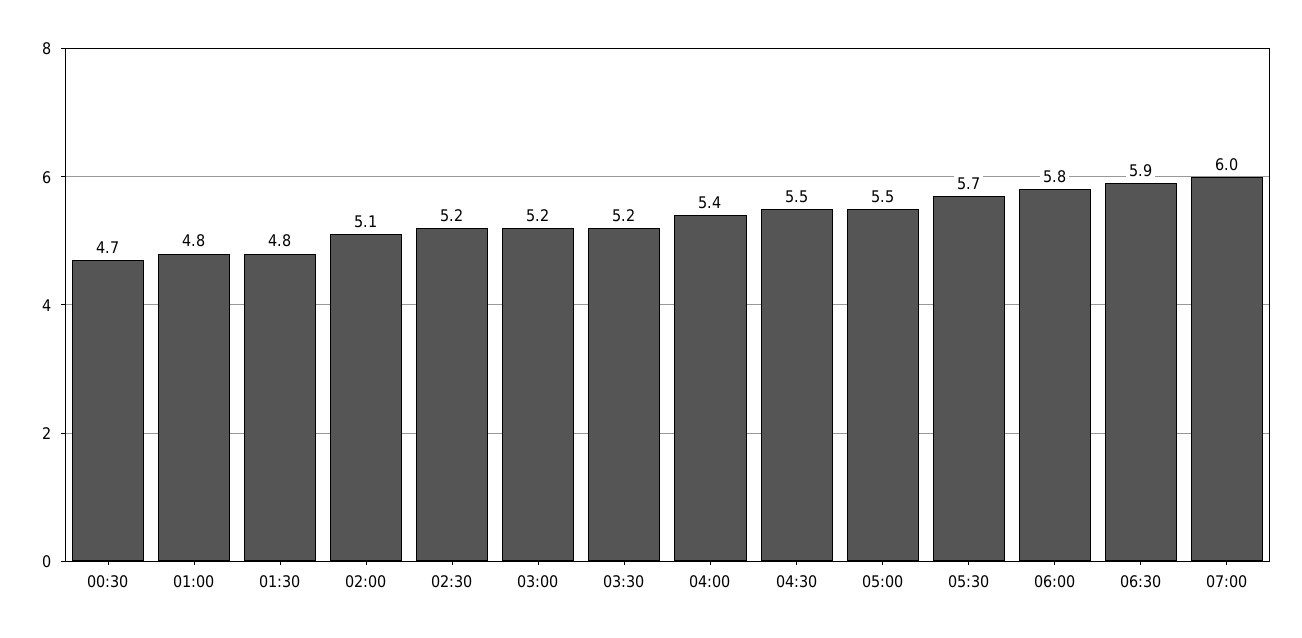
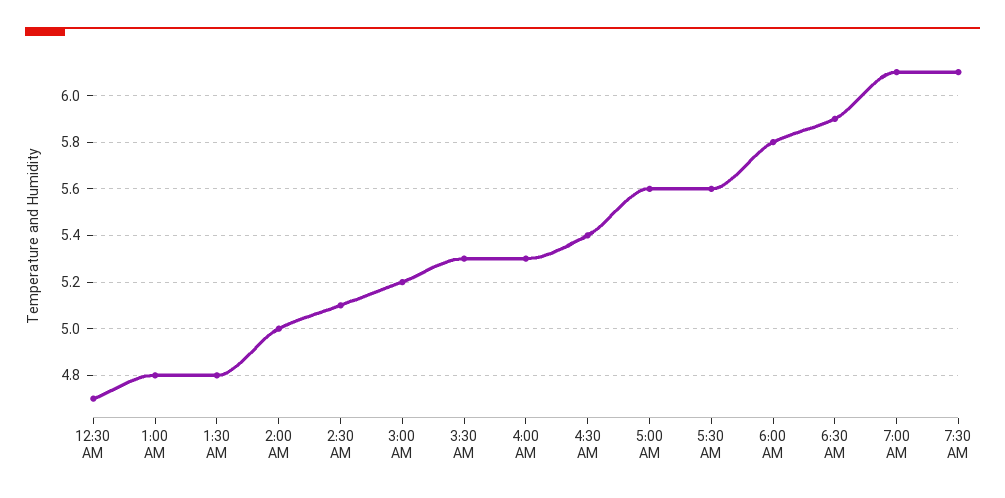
02:00: 5.1 -> 5
02:30: 5.2 -> 5.1
03:30: 5.2 -> 5.3
04:00: 5.4 -> 5.3
04:30: 5.5 -> 5.4
05:00: 5.5 -> 5.6
05:30: 5.7 -> 5.6
07:00: 6 -> 6.1
7:30 AM: none -> 6.1

